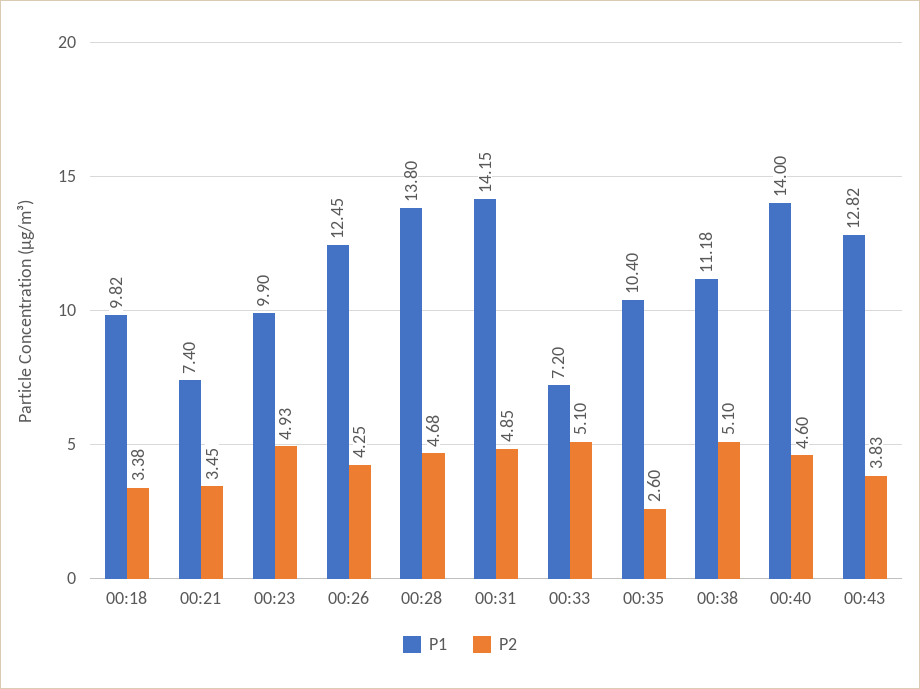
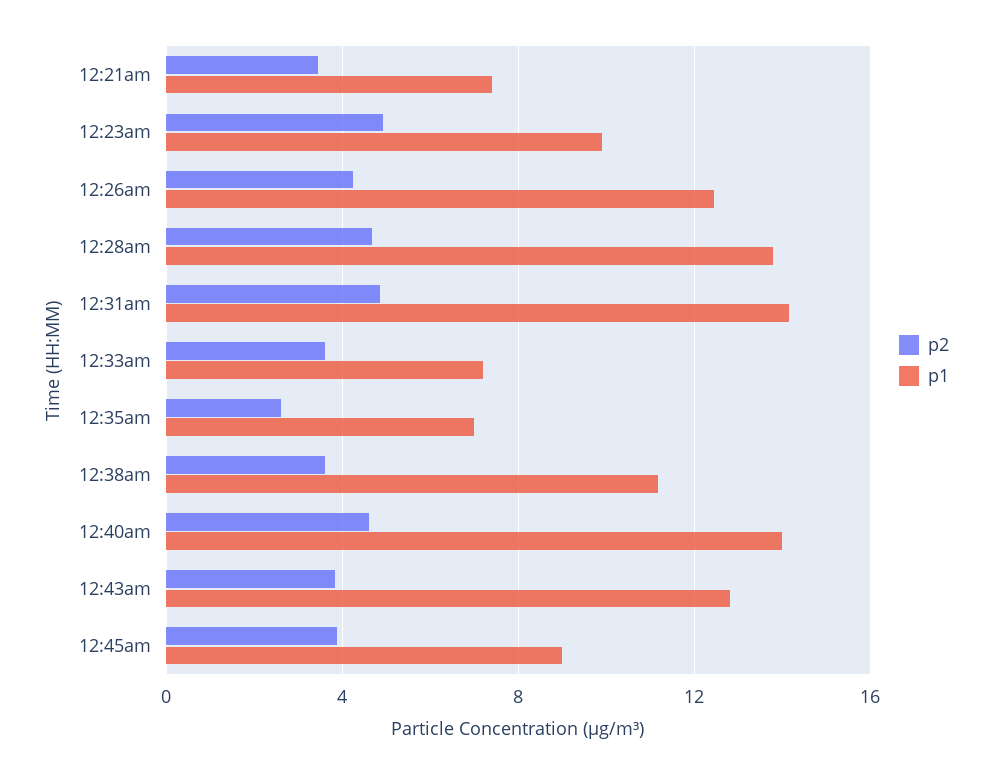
P1, 00:18: 9.82 -> none
P2, 00:18: 3.38 -> none
P2, 00:33: 5.1 -> 3.5
P1, 00:35: 10.4 -> 7
P2, 00:38: 5.1 -> 3.5
P2, 12:45am: none -> 4
P1, 12:45am: none -> 9

